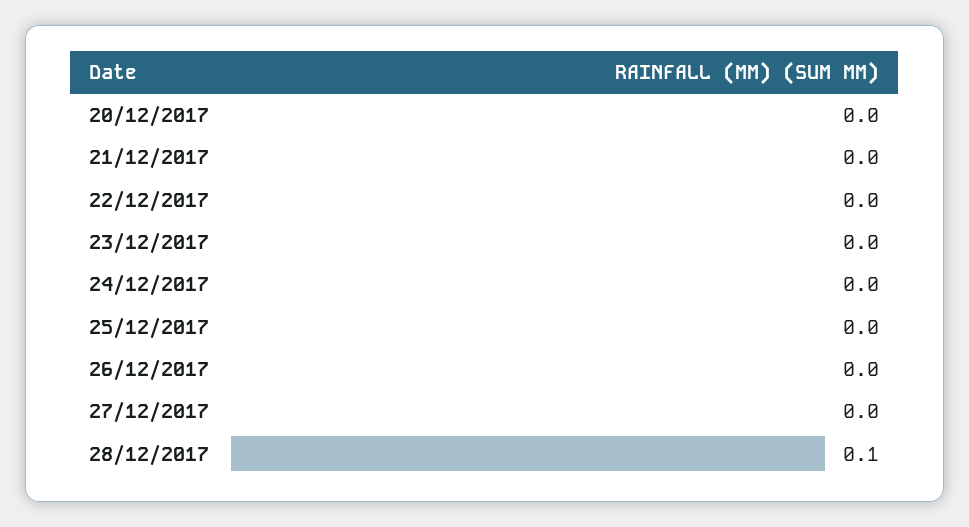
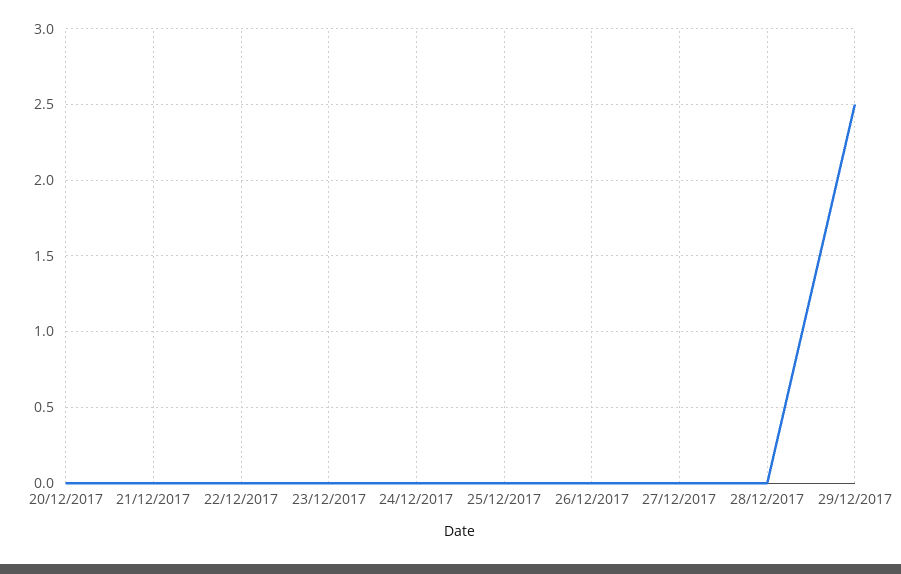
28/12/2017: 0.1 -> 0
29/12/2017: none -> 2.5

